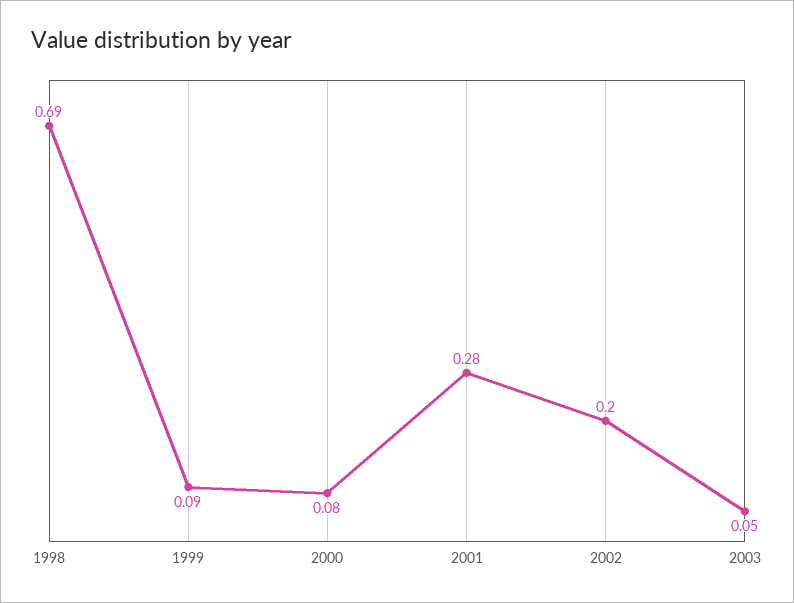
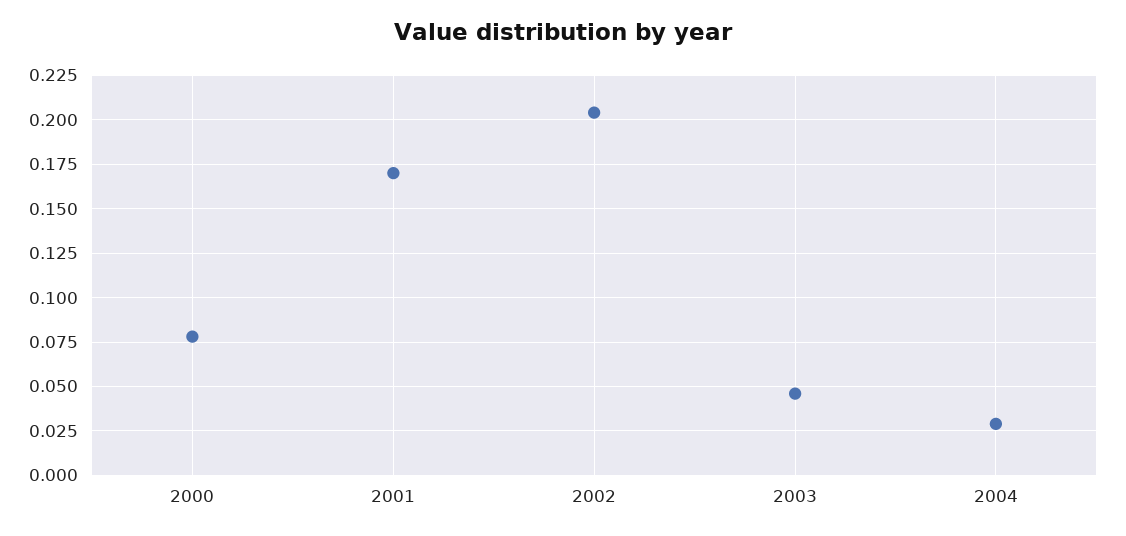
1998: 0.69 -> none
1999: 0.09 -> none
2001: 0.28 -> 0.17
2004: none -> 0.03

